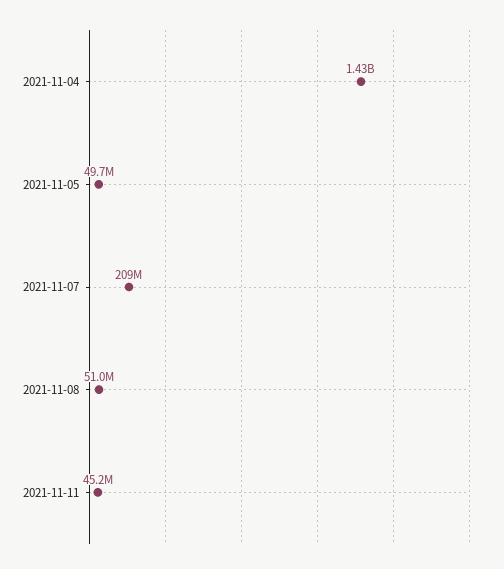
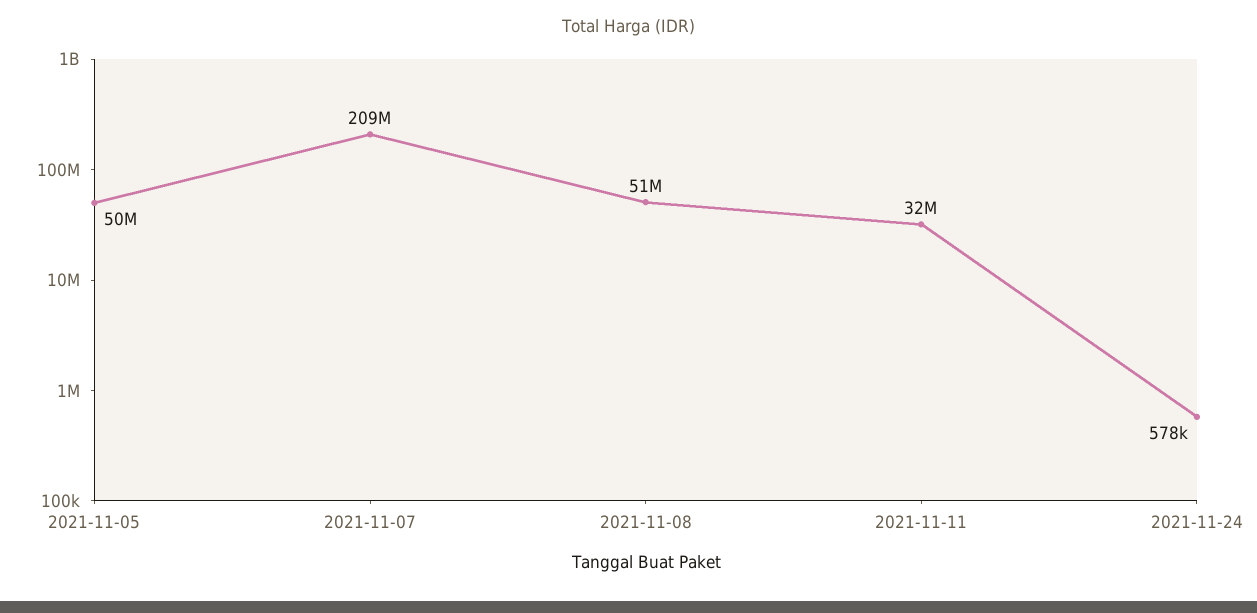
2021-11-04: 1430000000 -> none
2021-11-11: 45200000 -> 32000000
2021-11-24: none -> 578000

